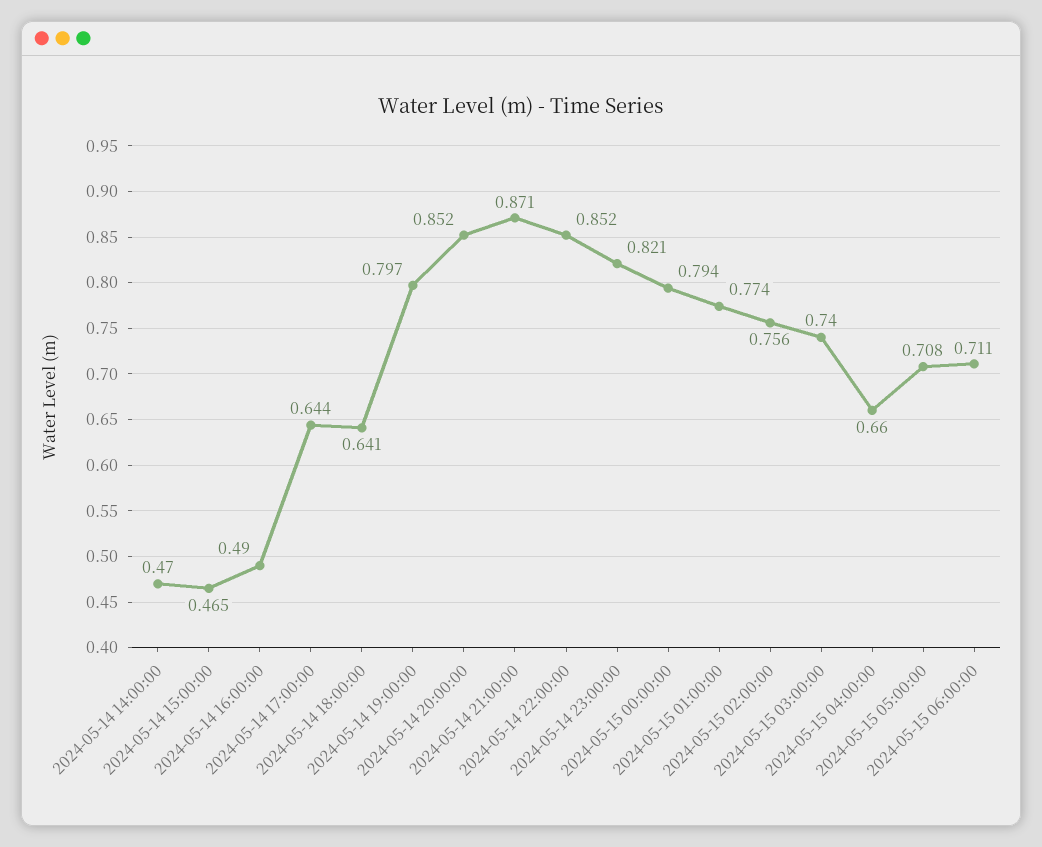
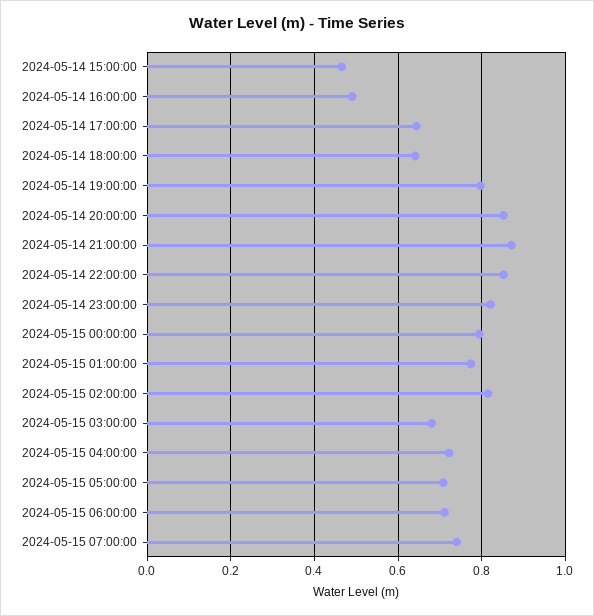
2024-05-14 14:00:00: 0.47 -> none
2024-05-15 02:00:00: 0.756 -> 0.82
2024-05-15 03:00:00: 0.74 -> 0.68
2024-05-15 04:00:00: 0.66 -> 0.72
2024-05-15 07:00:00: none -> 0.74

